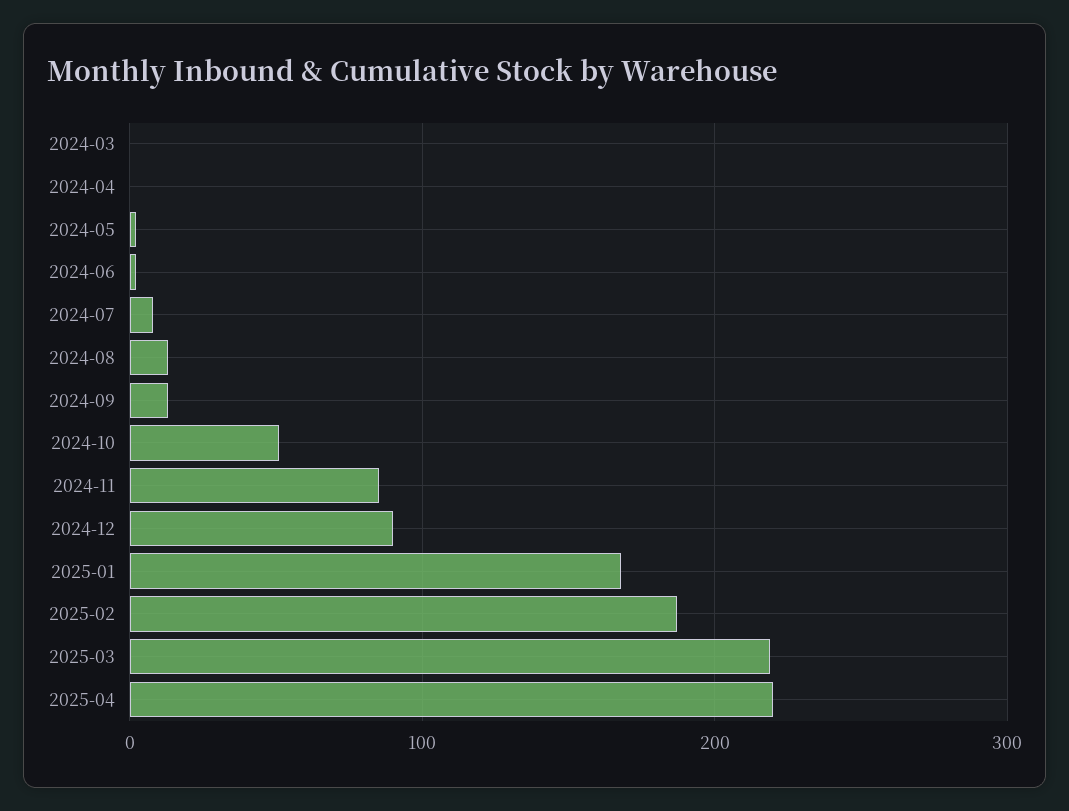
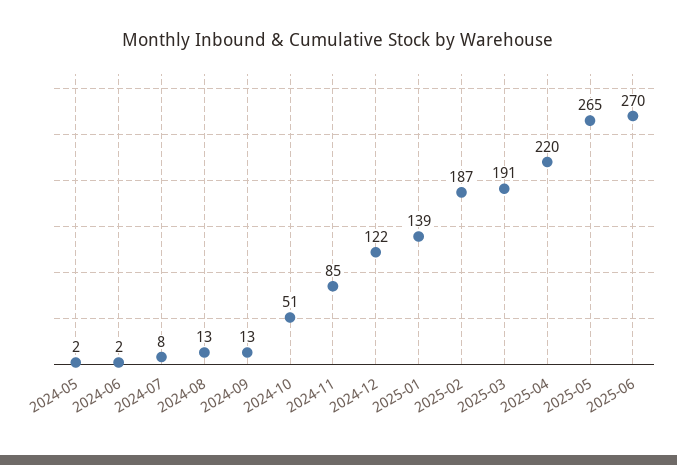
2024-03: 0 -> none
2024-04: 0 -> none
2024-12: 90 -> 122
2025-01: 170 -> 139
2025-03: 220 -> 191
2025-05: none -> 265
2025-06: none -> 270

